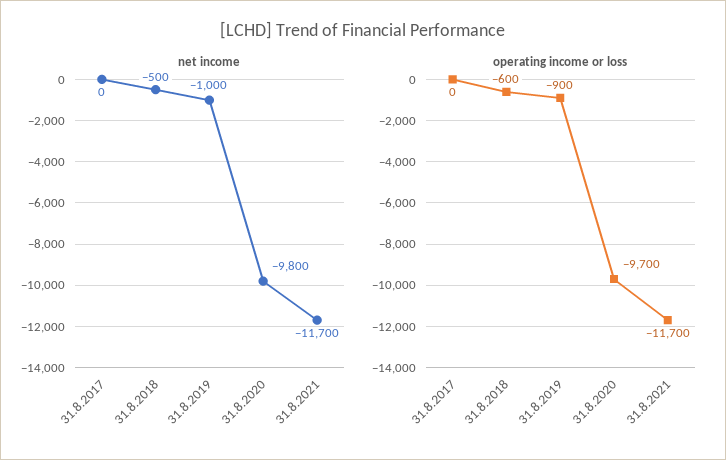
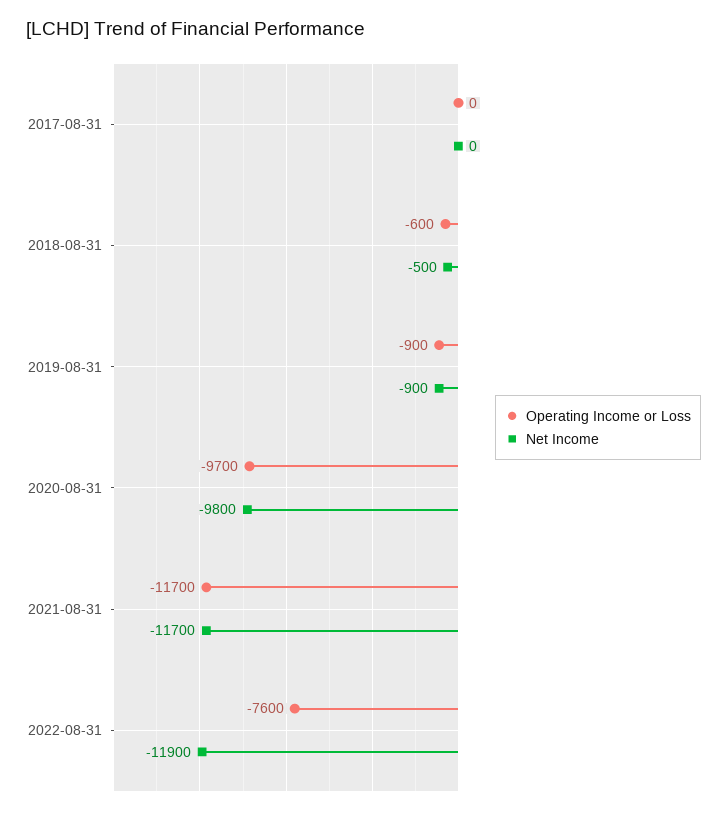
net income, 31.8.2019: -1000 -> -900
operating income or loss, 2022-08-31: none -> -7600
net income, 2022-08-31: none -> -11900

